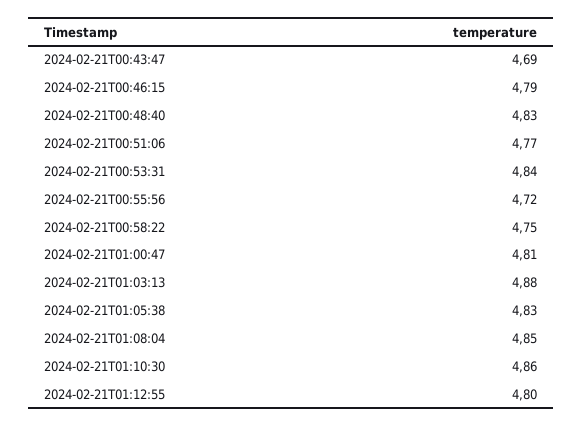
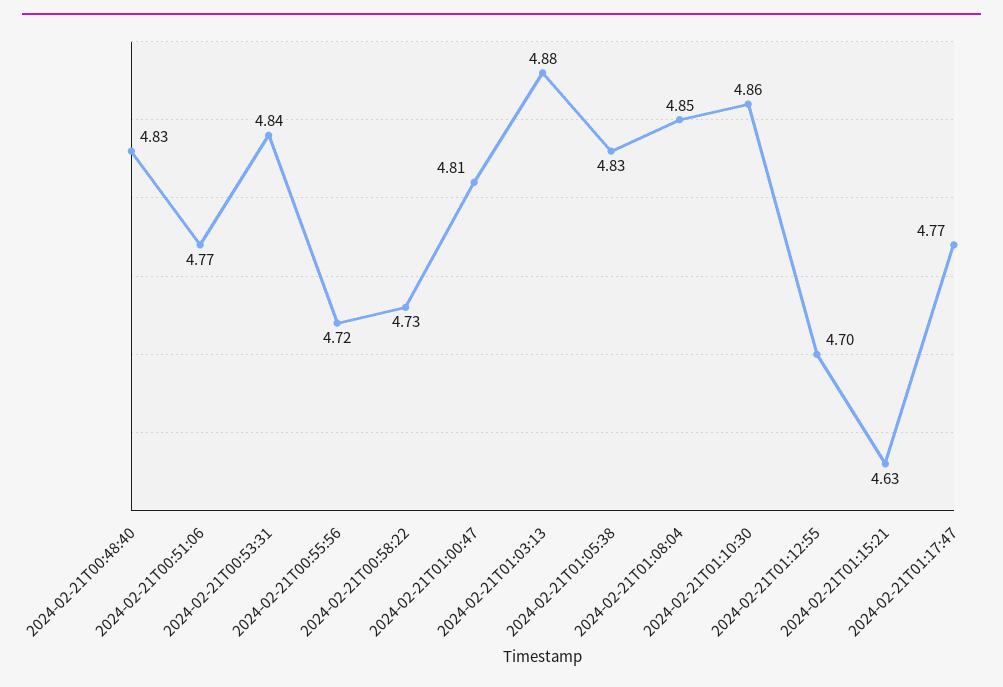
2024-02-21T00:43:47: 4.69 -> none
2024-02-21T00:46:15: 4.79 -> none
2024-02-21T00:58:22: 4.75 -> 4.73
2024-02-21T01:12:55: 4.8 -> 4.7
2024-02-21T01:15:21: none -> 4.63
2024-02-21T01:17:47: none -> 4.77

